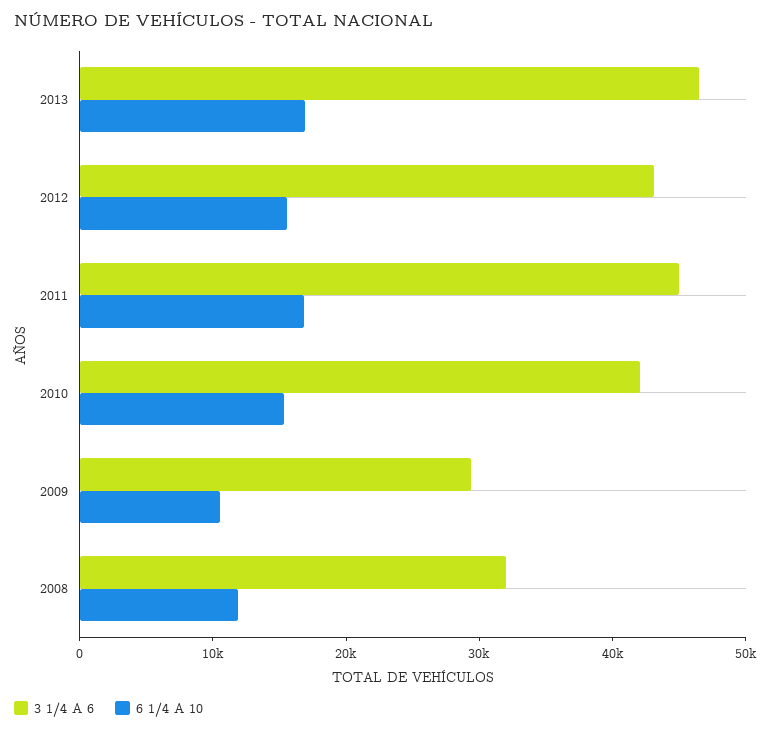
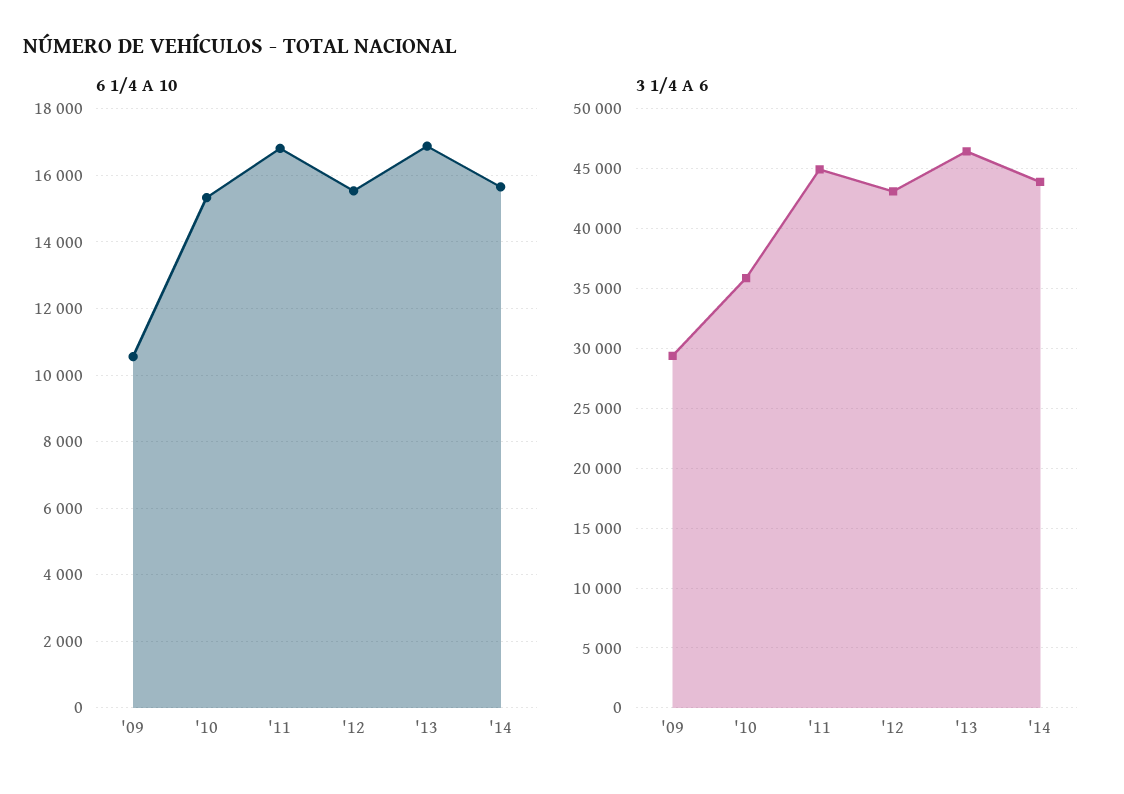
3 1/4 A 6, 2010: 42000 -> 36000
3 1/4 A 6, 2008: 32000 -> none
6 1/4 A 10, 2008: 12000 -> none
6 1/4 A 10, '14: none -> 15600
3 1/4 A 6, '14: none -> 44000

